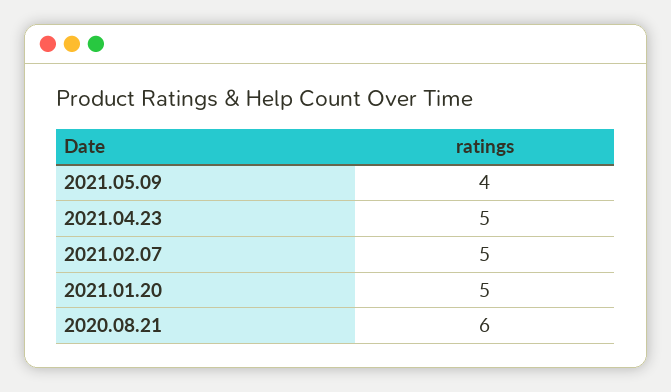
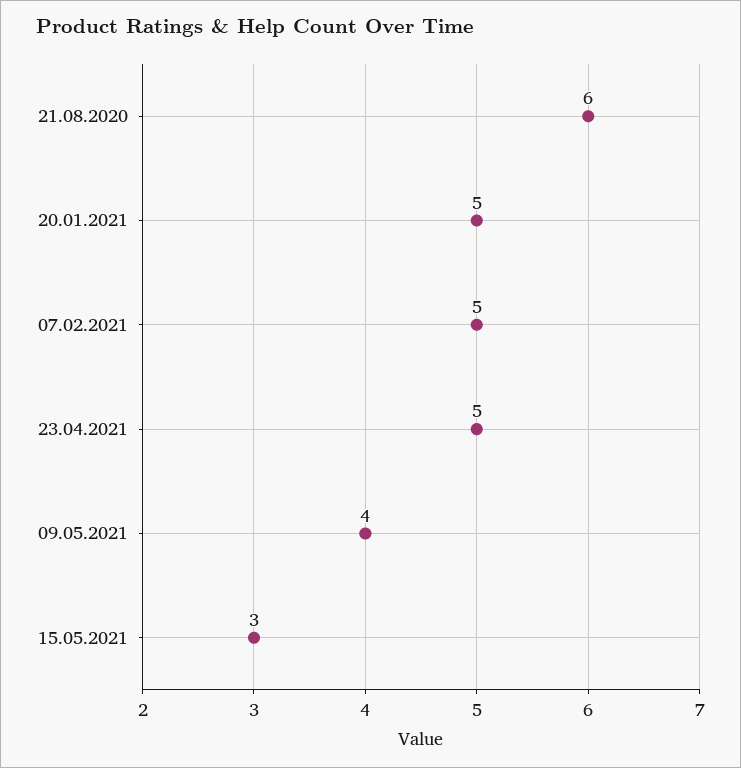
15.05.2021: none -> 3

